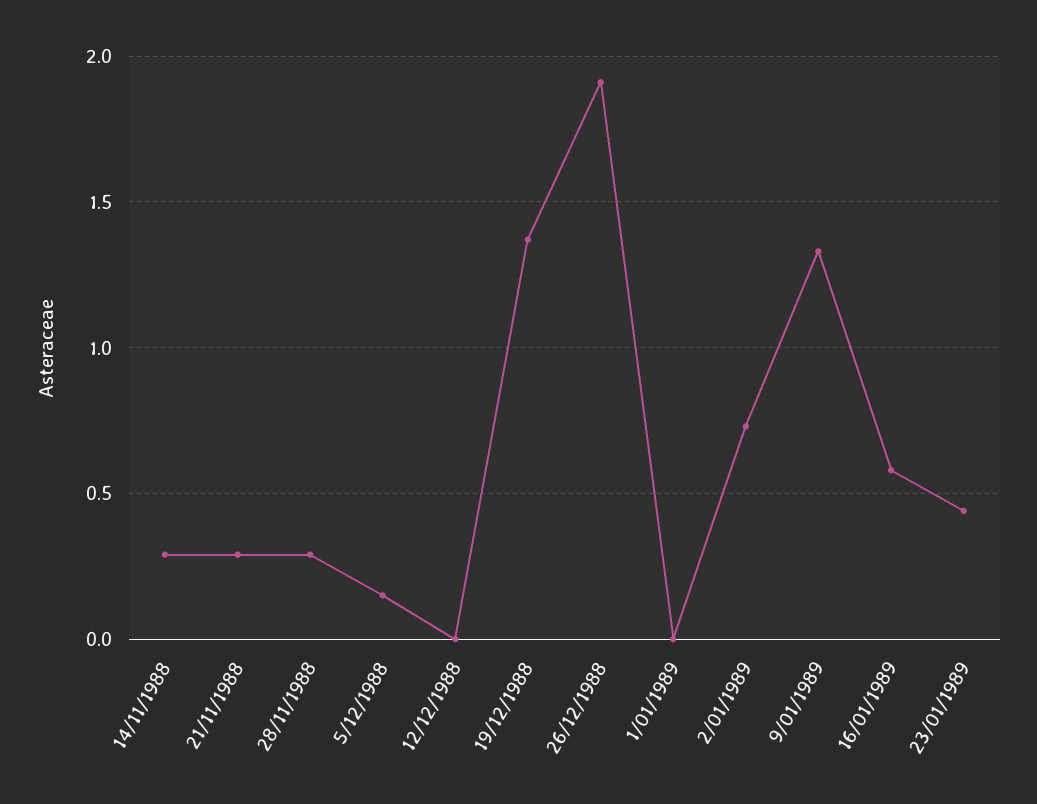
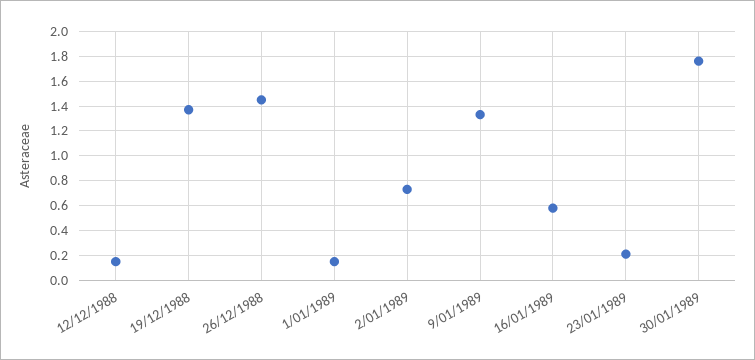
14/11/1988: 0.3 -> none
21/11/1988: 0.3 -> none
28/11/1988: 0.3 -> none
5/12/1988: 0.15 -> none
12/12/1988: 0 -> 0.15
26/12/1988: 1.9 -> 1.45
1/01/1989: 0 -> 0.15
23/01/1989: 0.45 -> 0.2
30/01/1989: none -> 1.75

